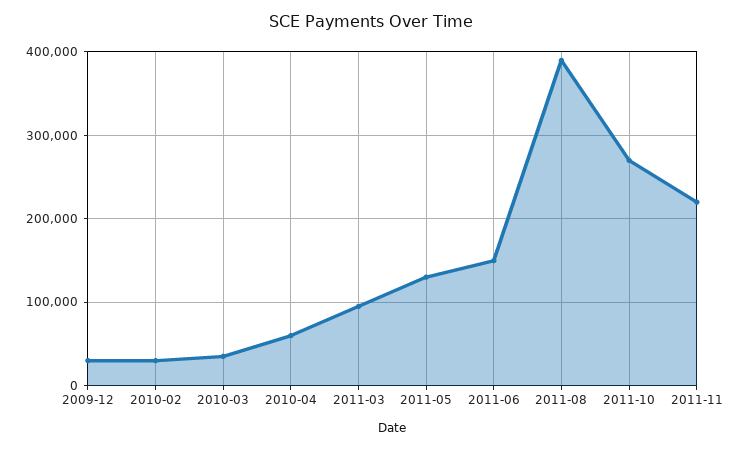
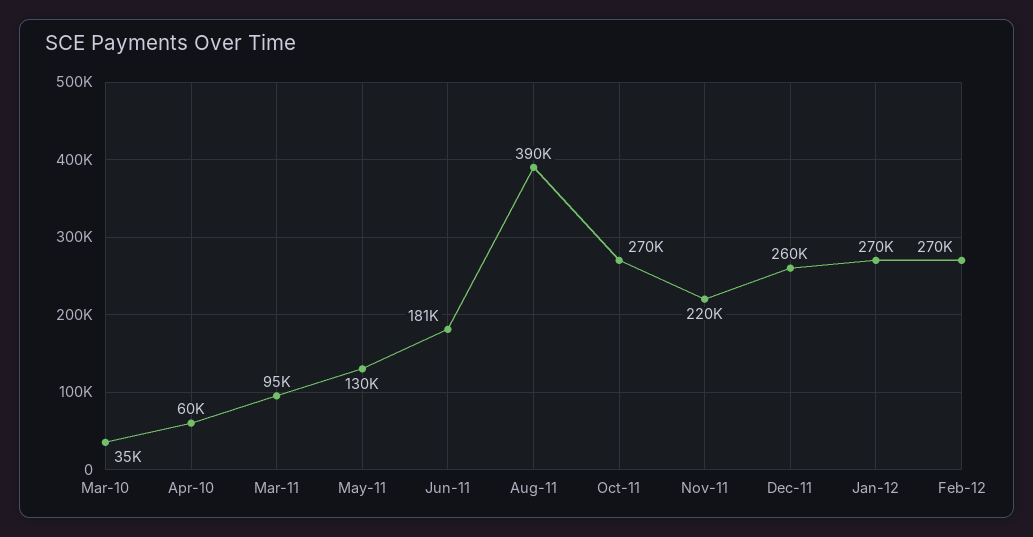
2009-12: 30000 -> none
2010-02: 30000 -> none
2011-06: 150000 -> 181000
Dec-11: none -> 260000
Jan-12: none -> 270000
Feb-12: none -> 270000

